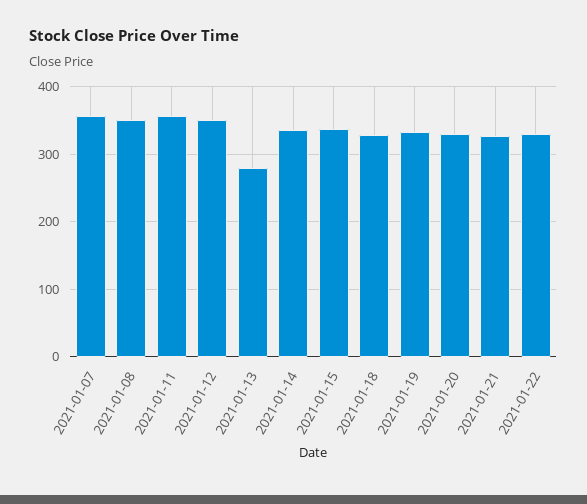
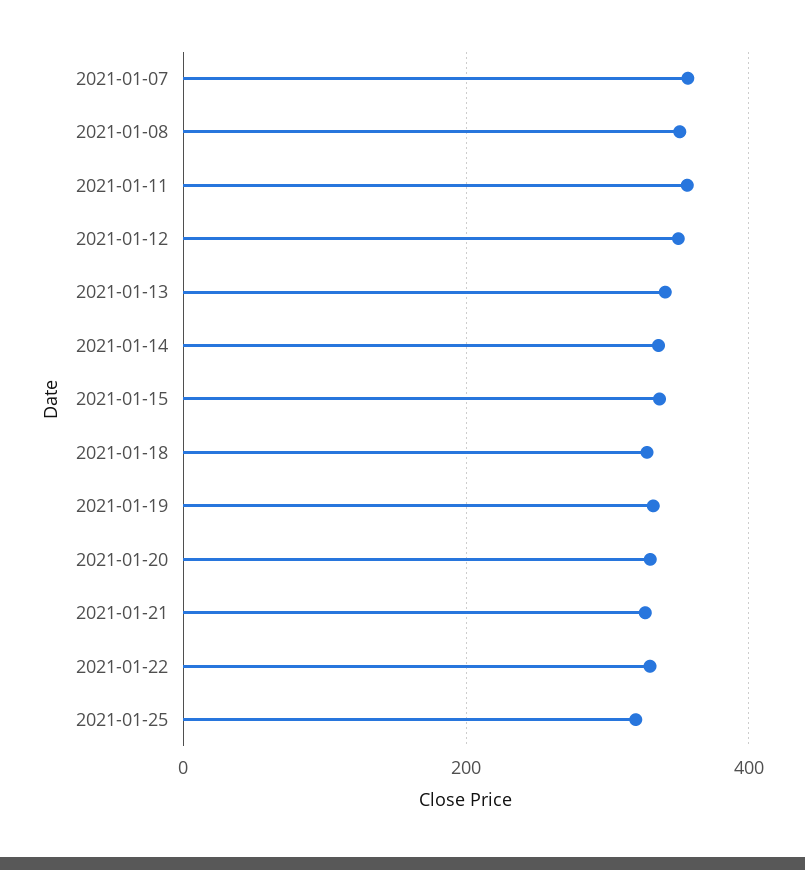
2021-01-13: 280 -> 340
2021-01-25: none -> 320

